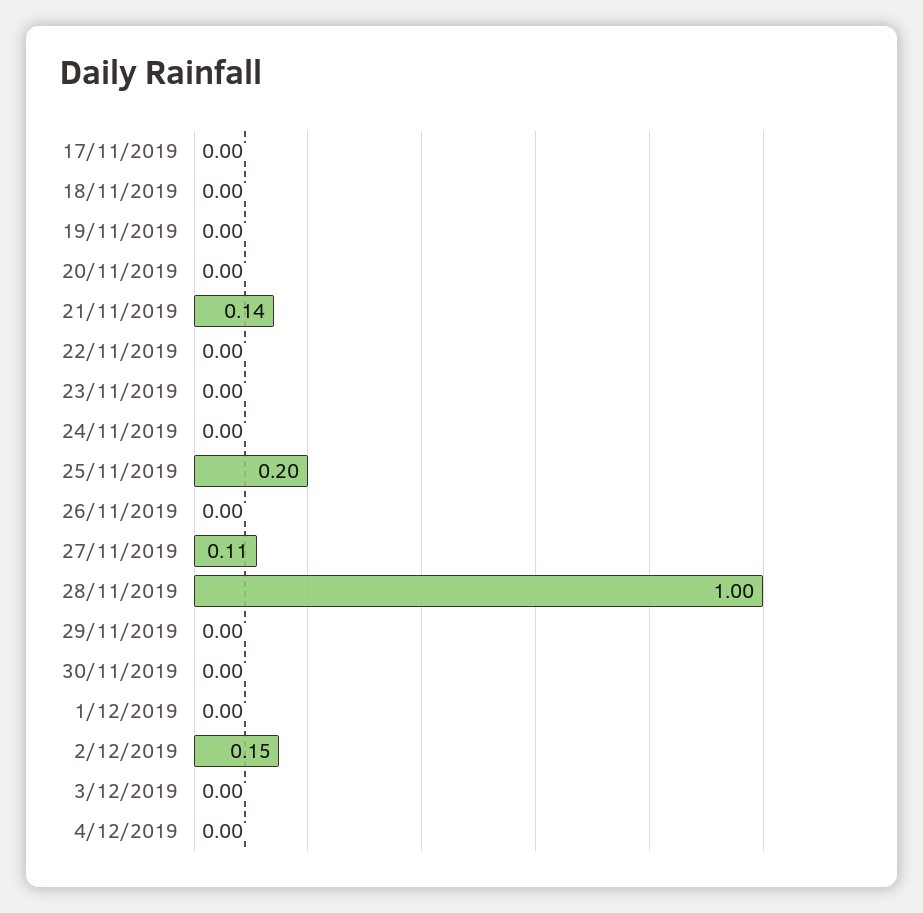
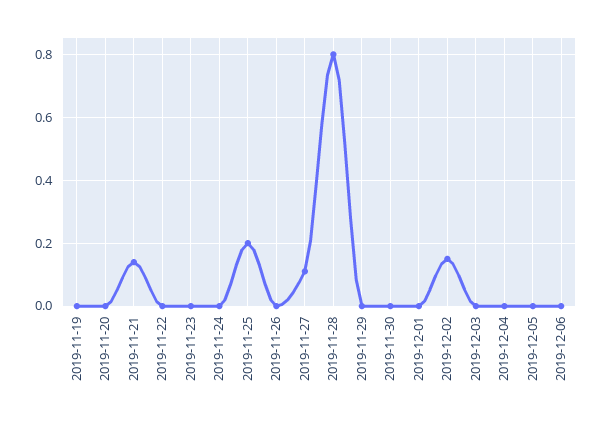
17/11/2019: 0 -> none
18/11/2019: 0 -> none
28/11/2019: 1 -> 0.8
2019-12-05: none -> 0
2019-12-06: none -> 0

